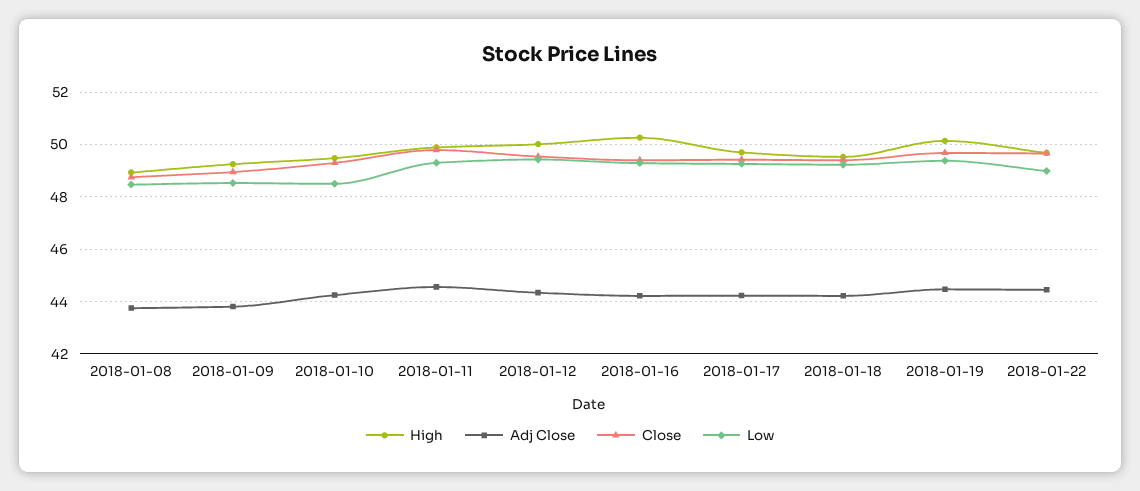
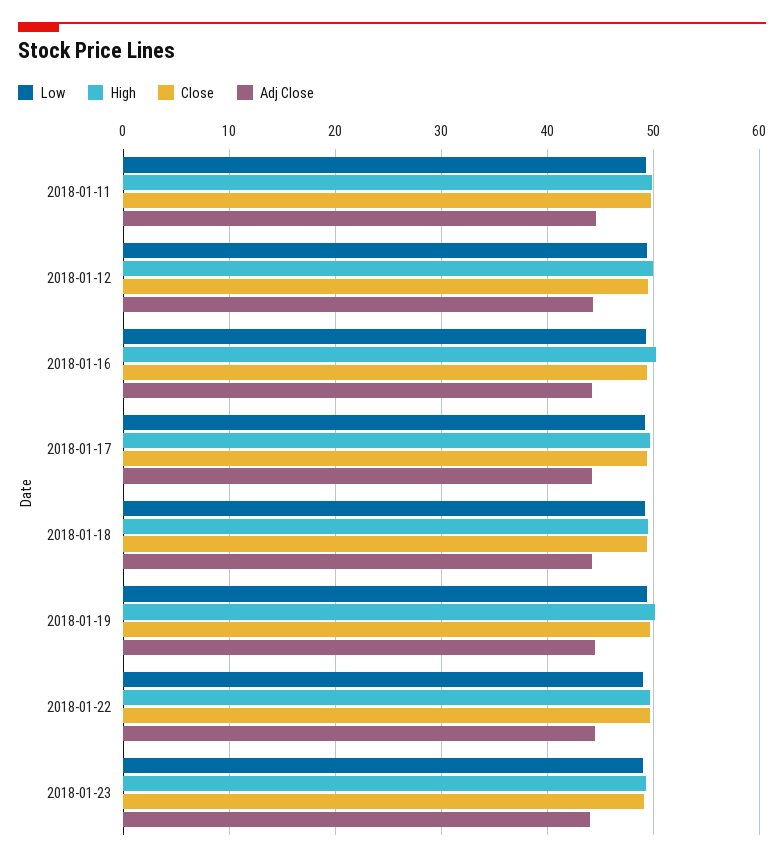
High, 2018-01-08: 49 -> none
Adj Close, 2018-01-08: 43.75 -> none
Close, 2018-01-08: 48.75 -> none
Low, 2018-01-08: 48.5 -> none
High, 2018-01-09: 49.25 -> none
Adj Close, 2018-01-09: 43.75 -> none
Close, 2018-01-09: 49 -> none
Low, 2018-01-09: 48.5 -> none
High, 2018-01-10: 49.5 -> none
Adj Close, 2018-01-10: 44.25 -> none
Close, 2018-01-10: 49.25 -> none
Low, 2018-01-10: 48.5 -> none
Low, 2018-01-23: none -> 49
High, 2018-01-23: none -> 49
Close, 2018-01-23: none -> 49
Adj Close, 2018-01-23: none -> 44

